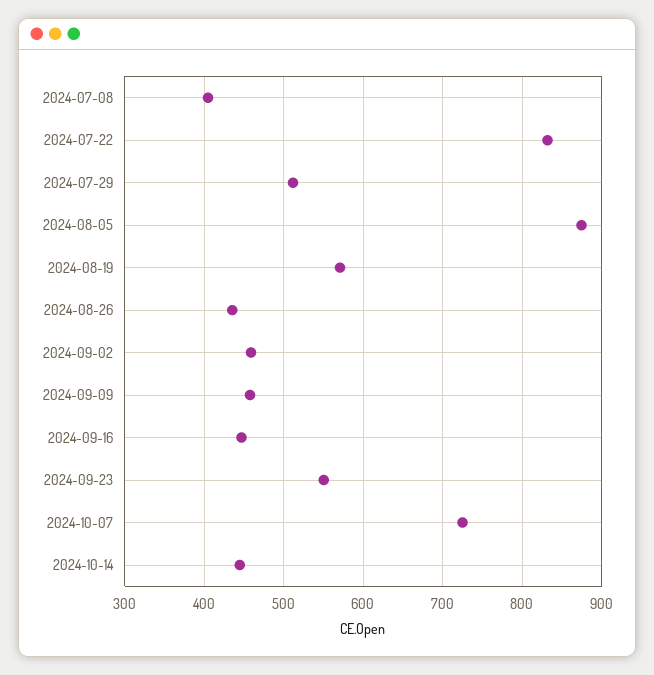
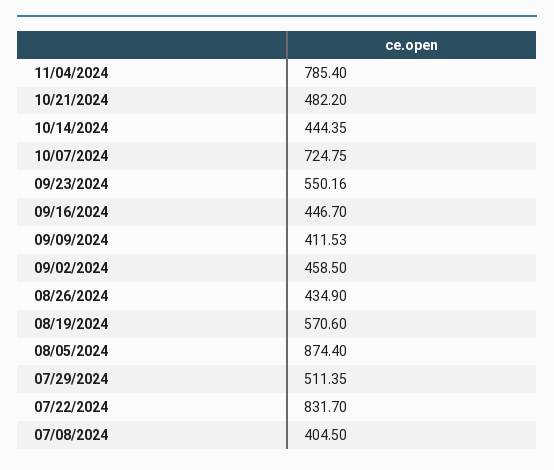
2024-09-09: 460 -> 411.53
11/04/2024: none -> 785.4
10/21/2024: none -> 482.2

